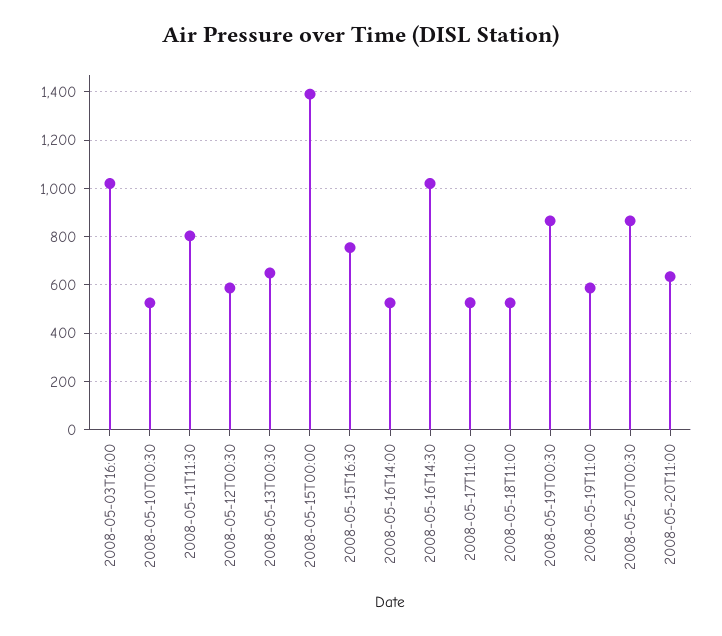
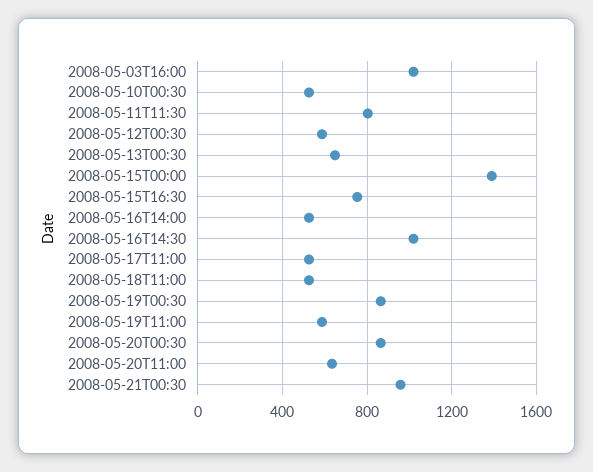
2008-05-21T00:30: none -> 950

